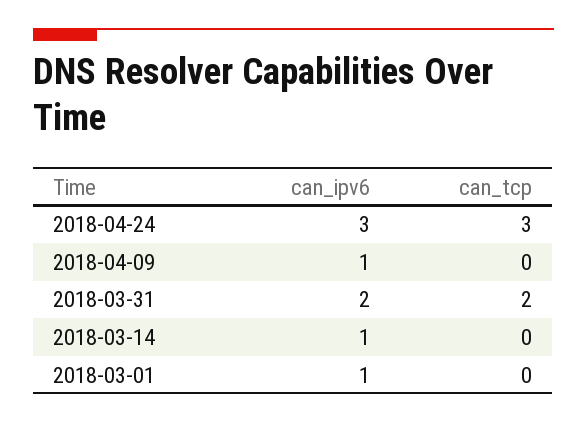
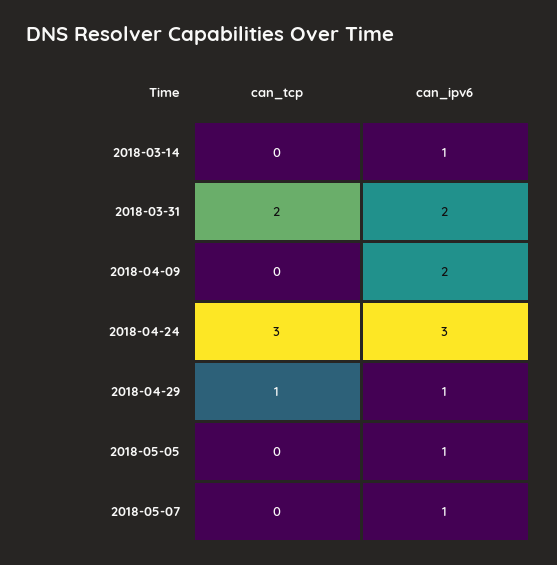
can_ipv6, 2018-04-09: 1 -> 2
can_ipv6, 2018-03-01: 1 -> none
can_tcp, 2018-03-01: 0 -> none
can_tcp, 2018-04-29: none -> 1
can_ipv6, 2018-04-29: none -> 1
can_tcp, 2018-05-05: none -> 0
can_ipv6, 2018-05-05: none -> 1
can_tcp, 2018-05-07: none -> 0
can_ipv6, 2018-05-07: none -> 1

